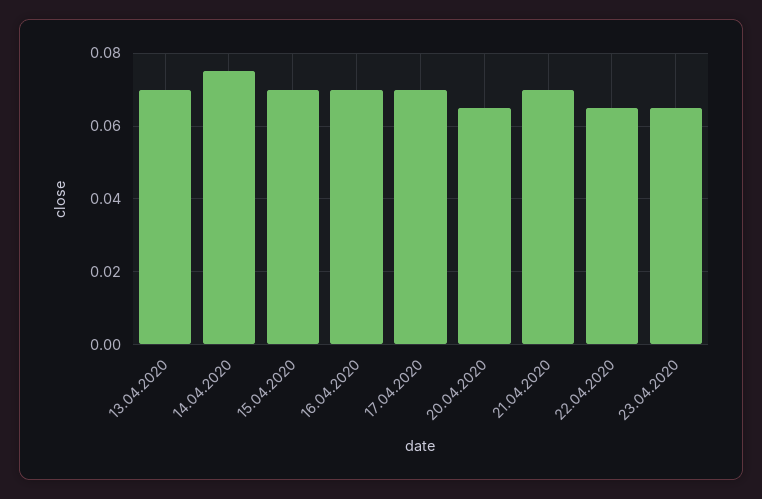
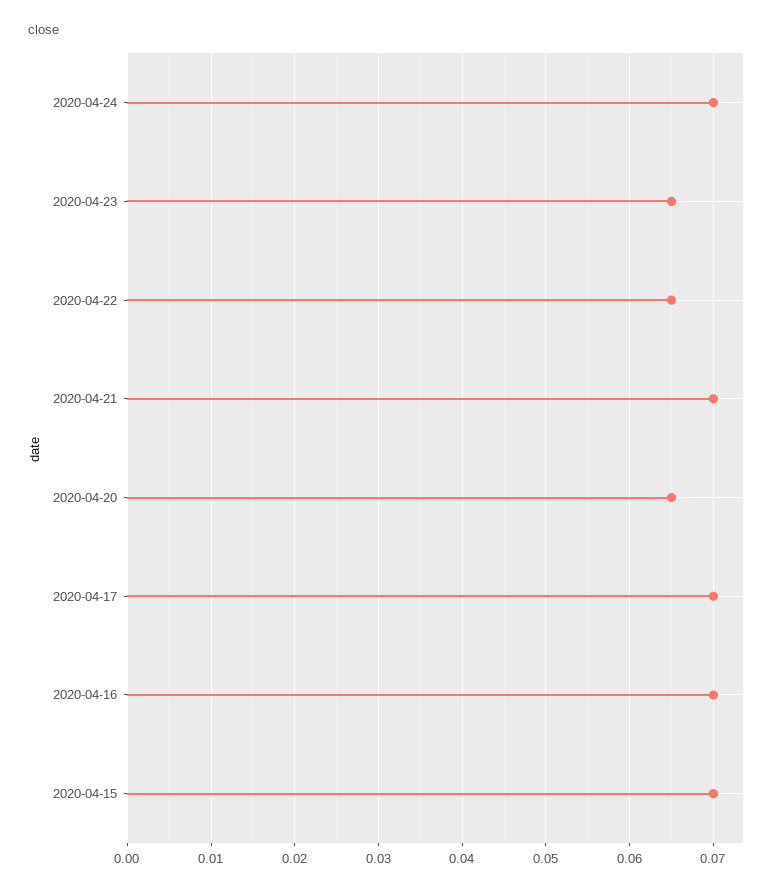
13.04.2020: 0.07 -> none
14.04.2020: 0.075 -> none
2020-04-24: none -> 0.07

